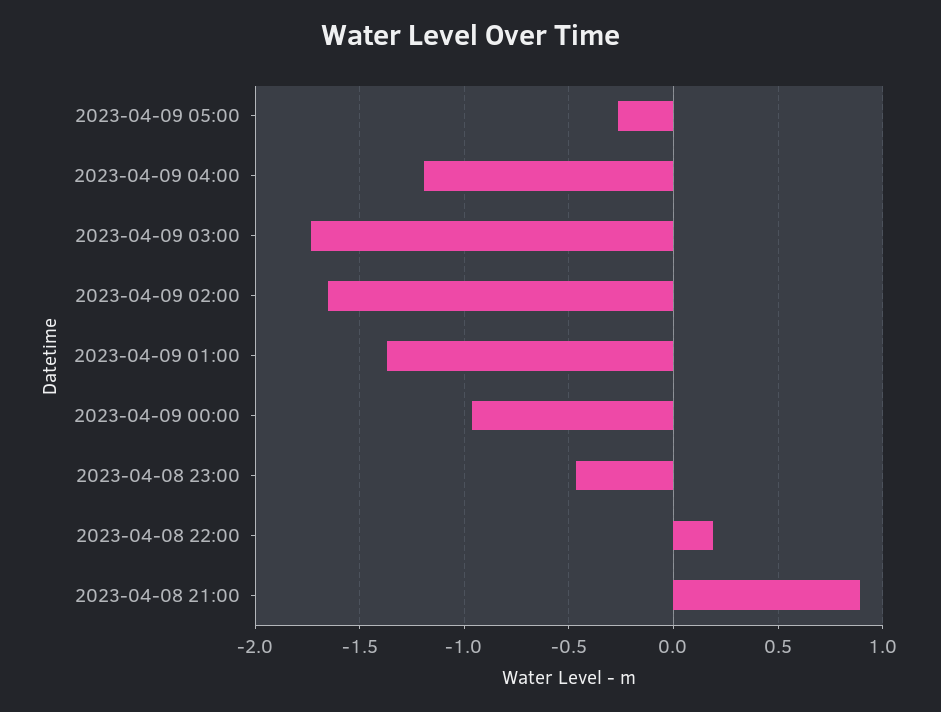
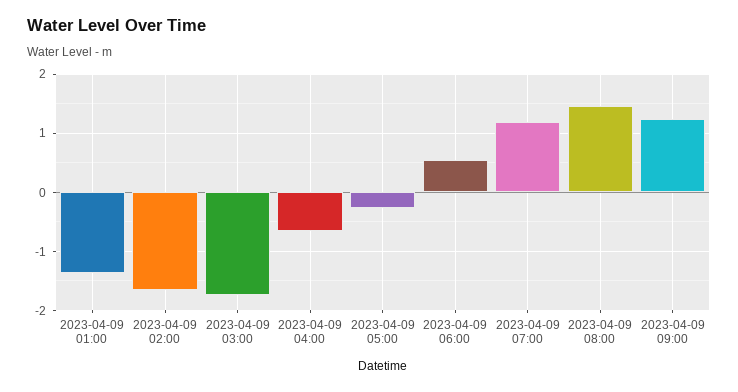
2023-04-09 04:00: -1.2 -> -0.6
2023-04-09 00:00: -0.95 -> none
2023-04-08 23:00: -0.45 -> none
2023-04-08 22:00: 0.2 -> none
2023-04-08 21:00: 0.9 -> none
2023-04-09 06:00: none -> 0.6
2023-04-09 07:00: none -> 1.2
2023-04-09 08:00: none -> 1.4
2023-04-09 09:00: none -> 1.2

